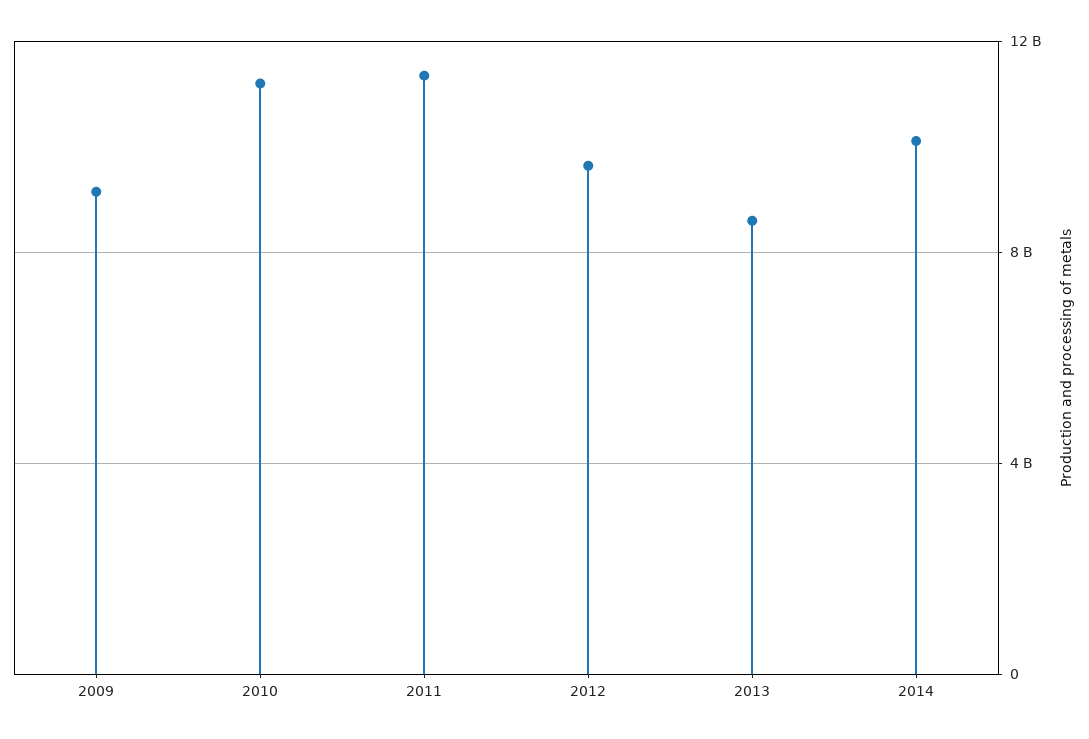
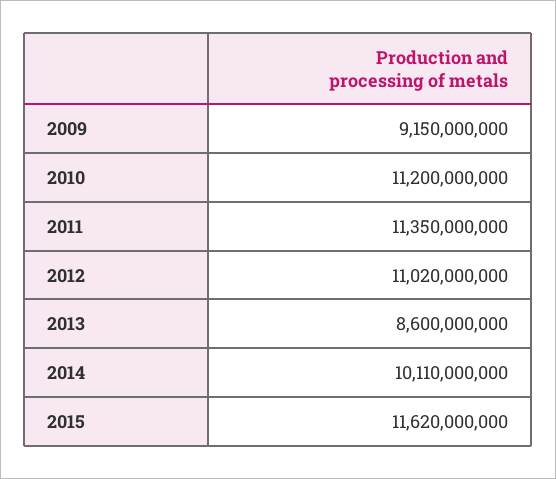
2012: 9500000000 -> 11020000000
2015: none -> 11620000000

